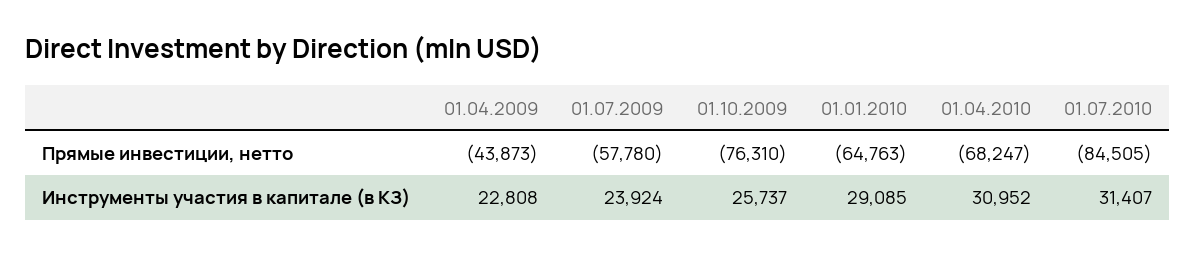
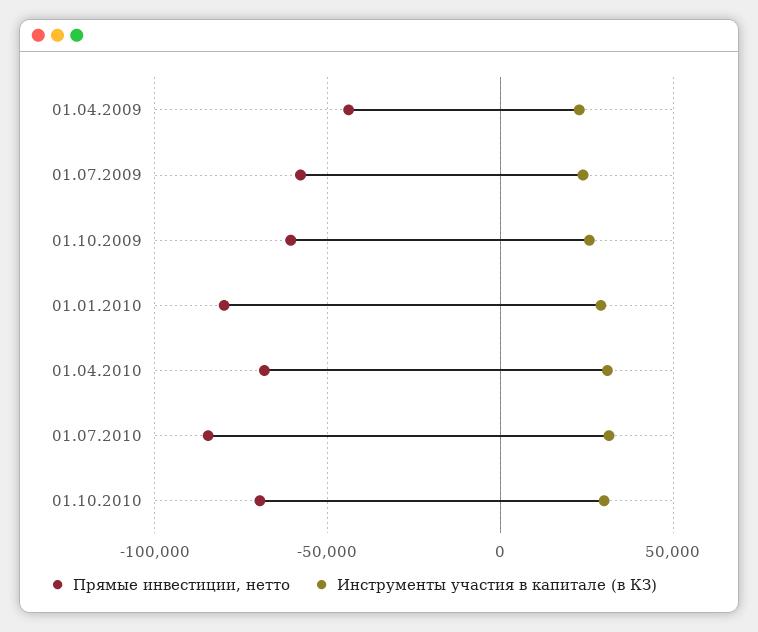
Прямые инвестиции, нетто, 01.10.2009: -76310 -> -60000
Прямые инвестиции, нетто, 01.01.2010: -64763 -> -80000
Прямые инвестиции, нетто, 01.10.2010: none -> -70000
Инструменты участия в капитале (в КЗ), 01.10.2010: none -> 30000

